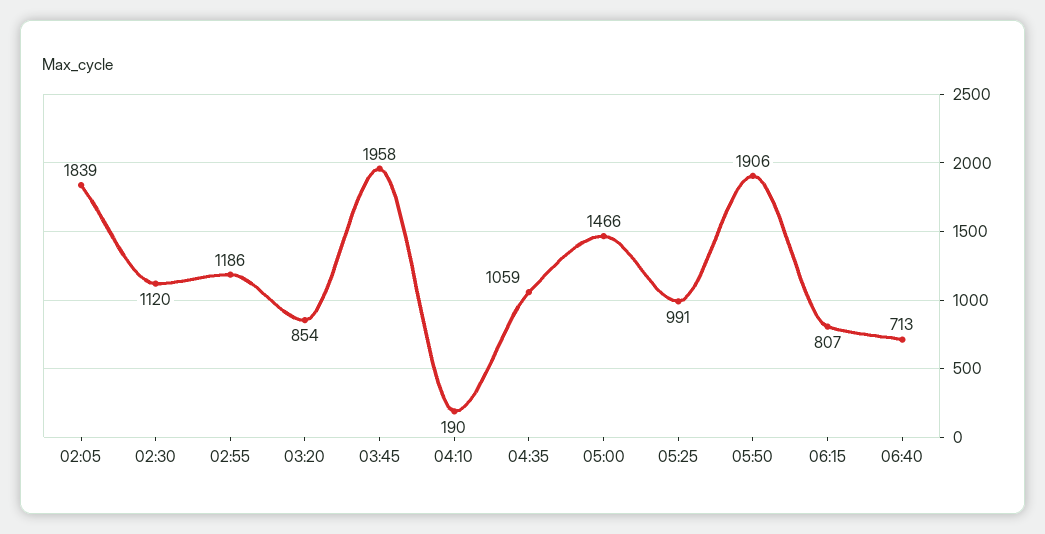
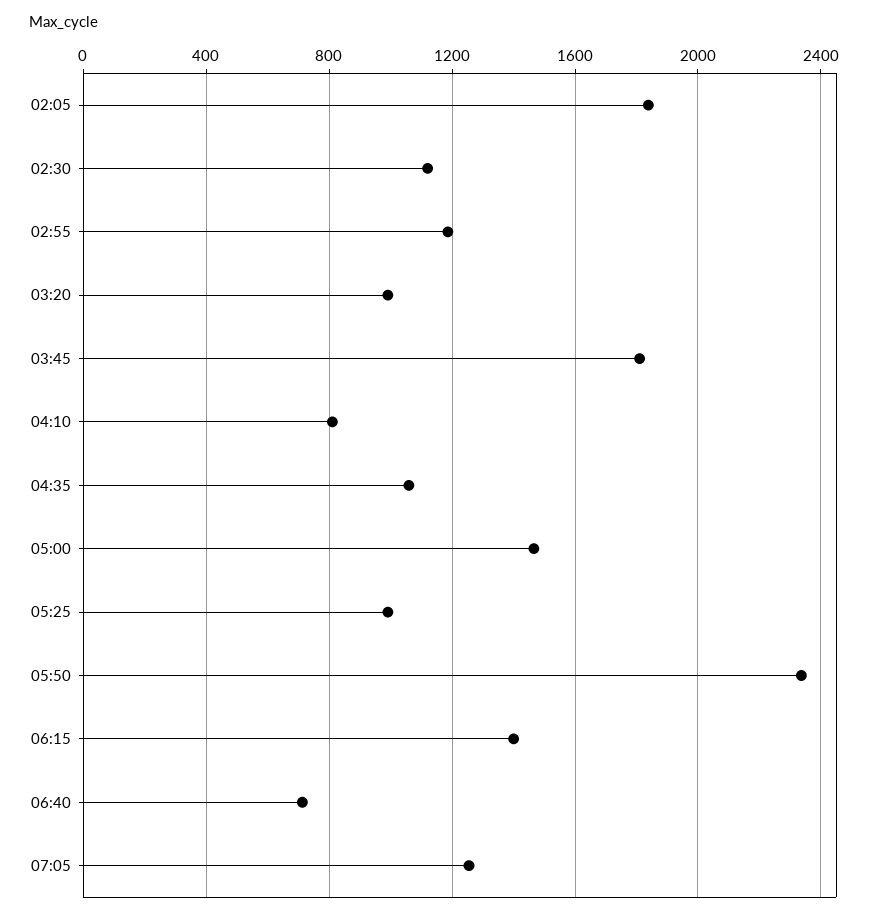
03:20: 854 -> 1000
03:45: 1958 -> 1800
04:10: 190 -> 800
05:50: 1906 -> 2350
06:15: 807 -> 1400
07:05: none -> 1250

